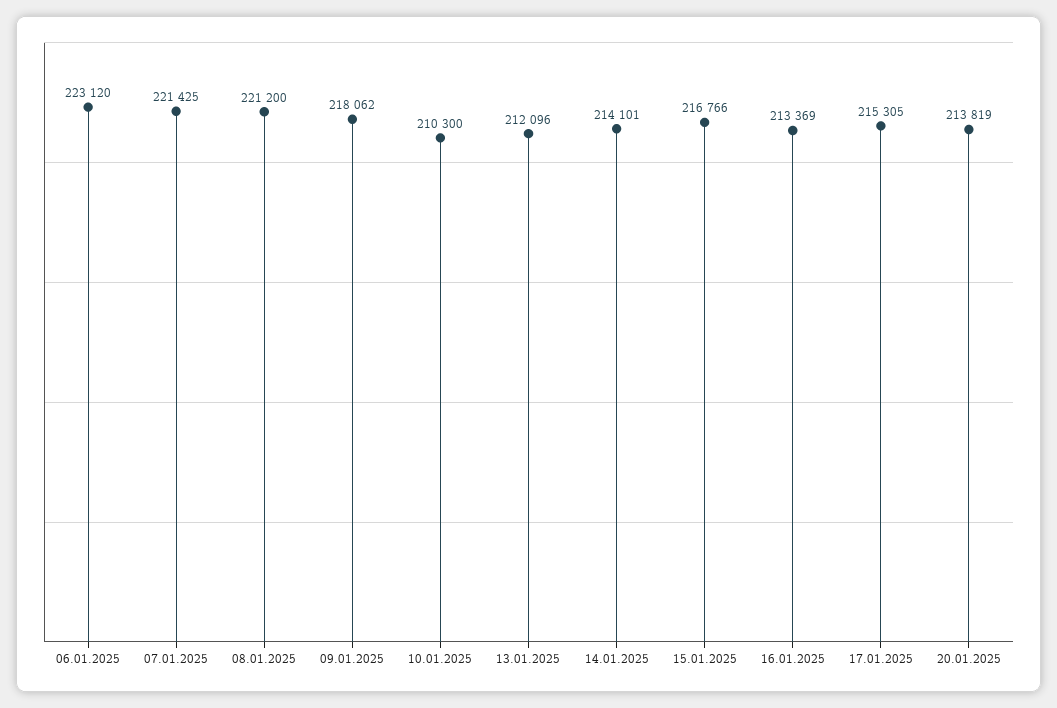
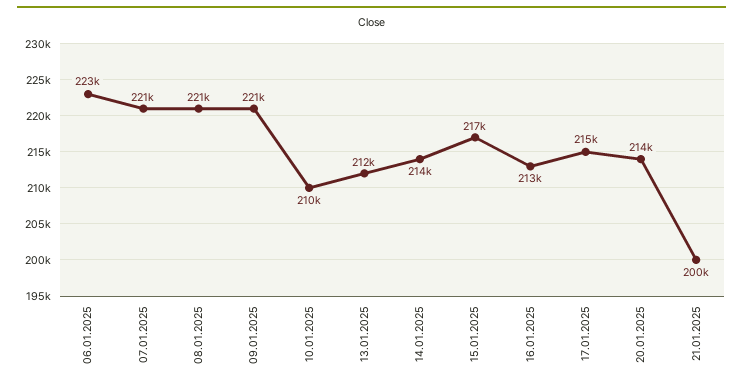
09.01.2025: 218062 -> 221000
21.01.2025: none -> 200000

